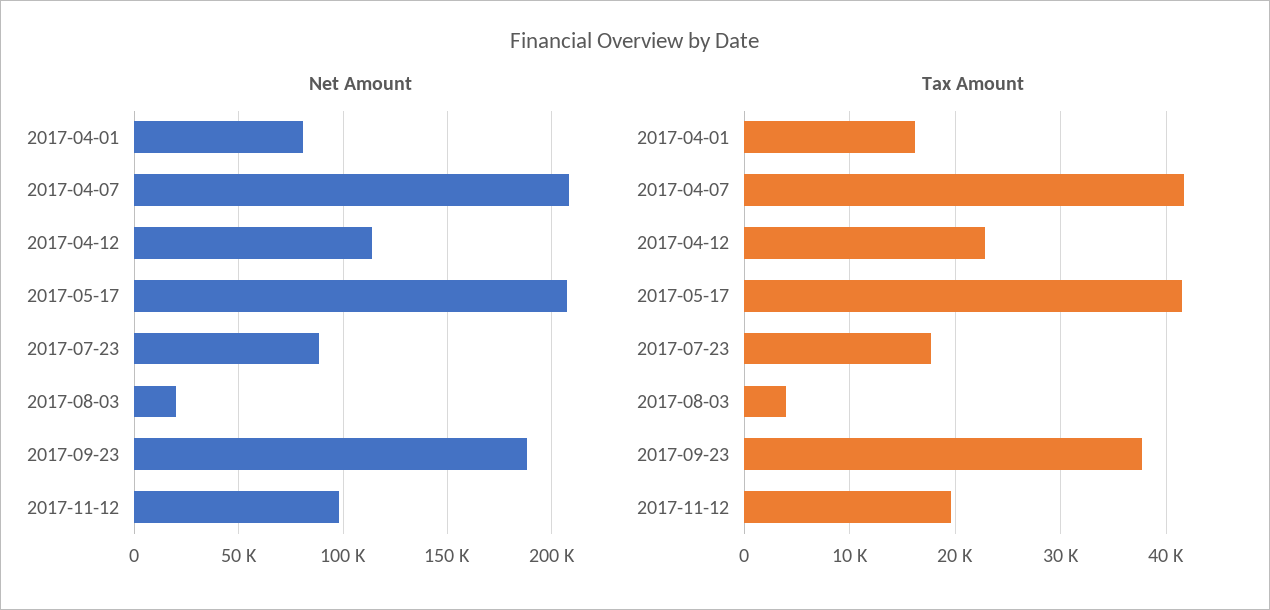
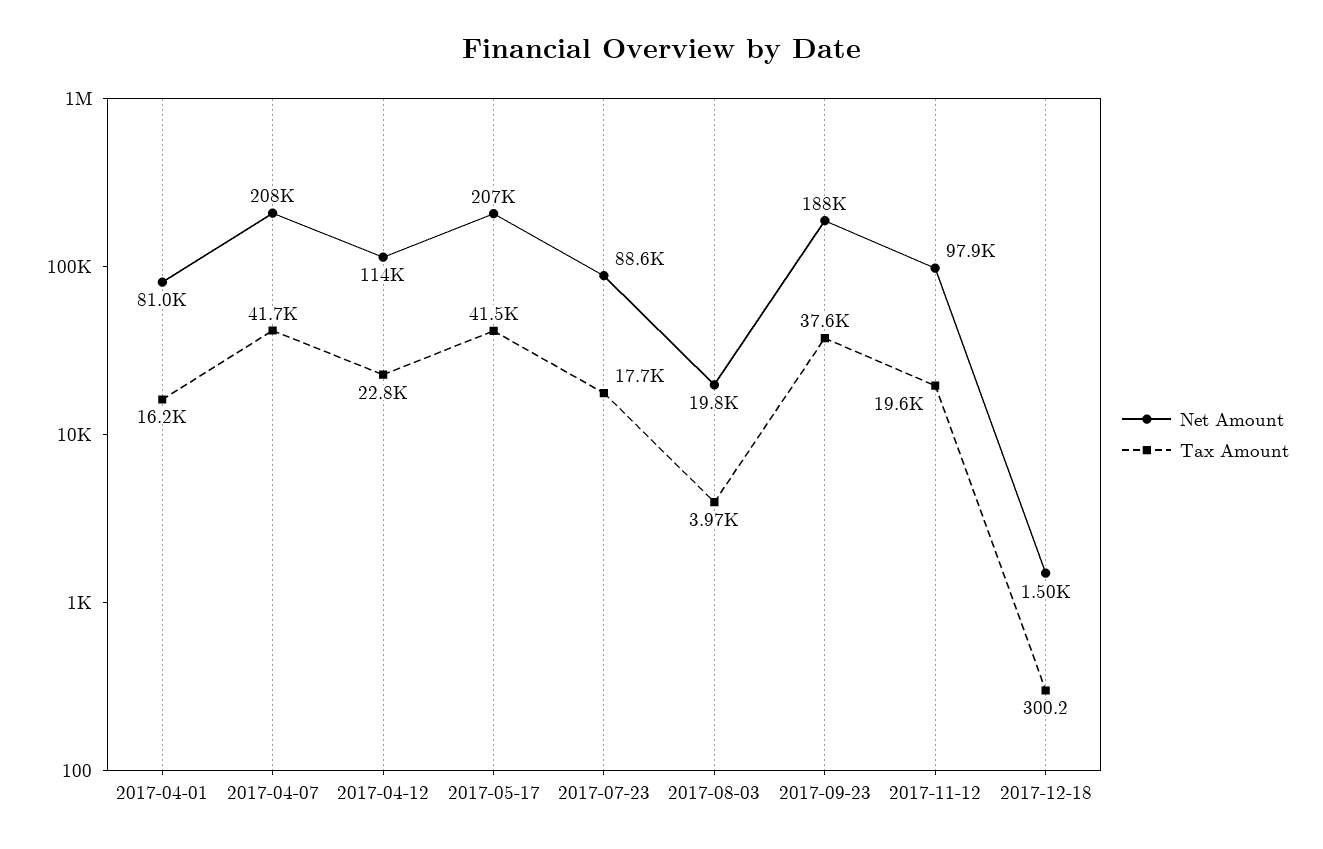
Net Amount, 2017-12-18: none -> 1500
Tax Amount, 2017-12-18: none -> 300.2

